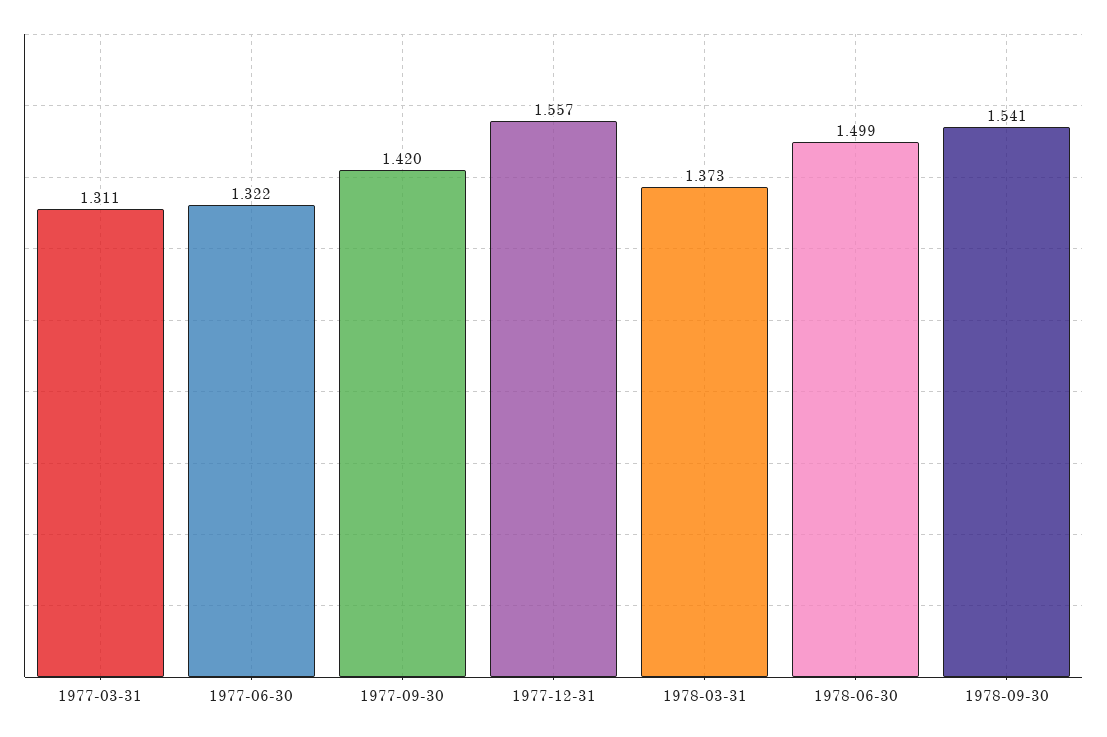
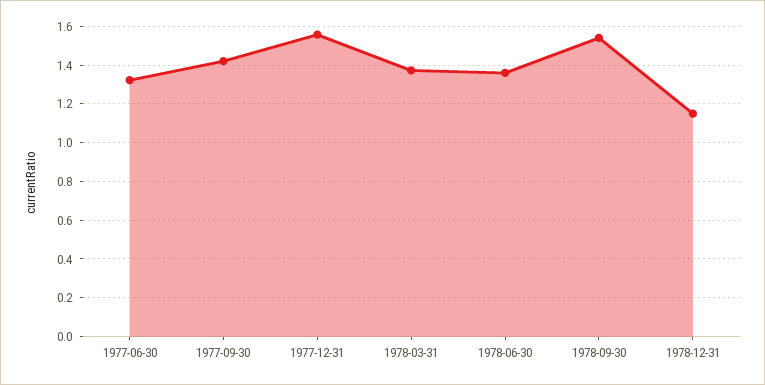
1977-03-31: 1.311 -> none
1978-06-30: 1.499 -> 1.35
1978-12-31: none -> 1.15

